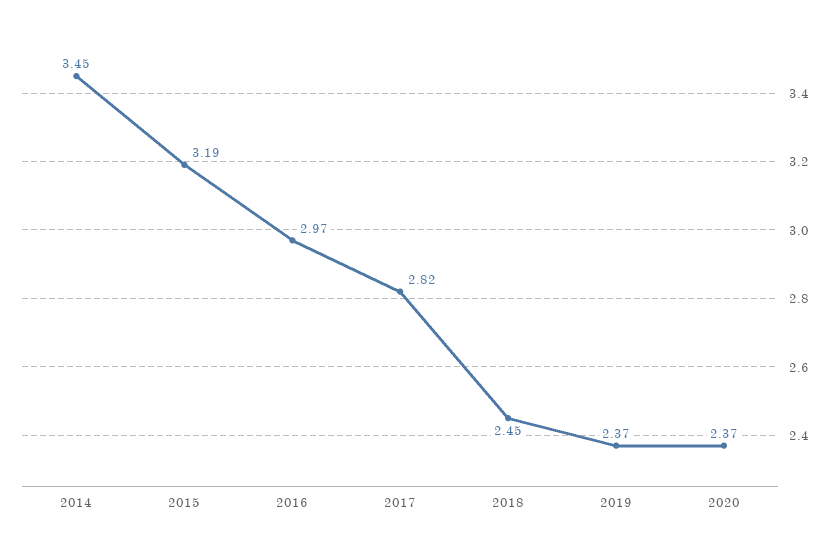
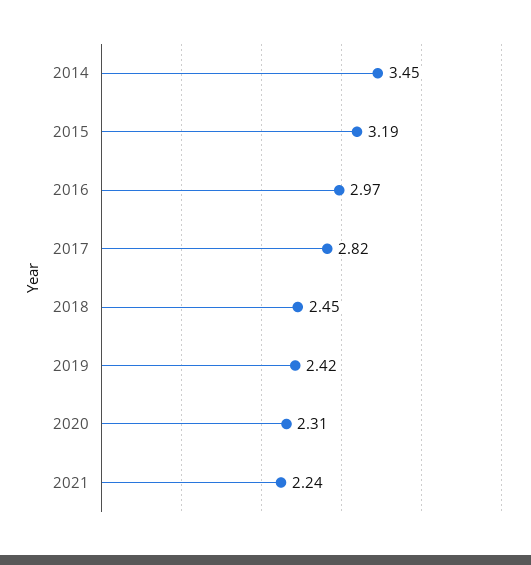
2019: 2.37 -> 2.42
2020: 2.37 -> 2.31
2021: none -> 2.24

